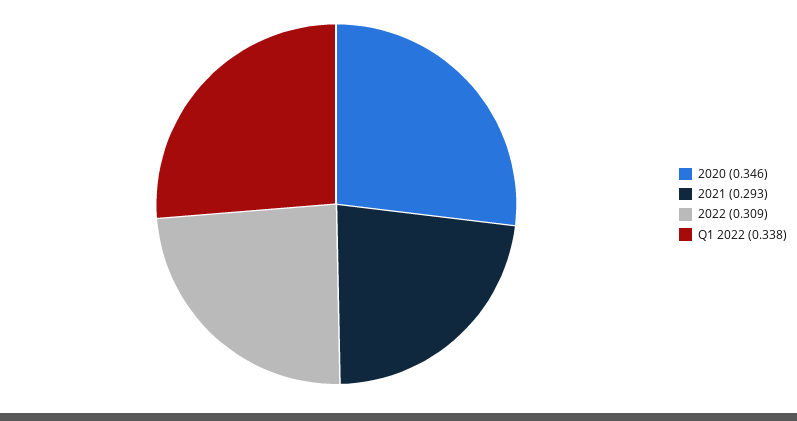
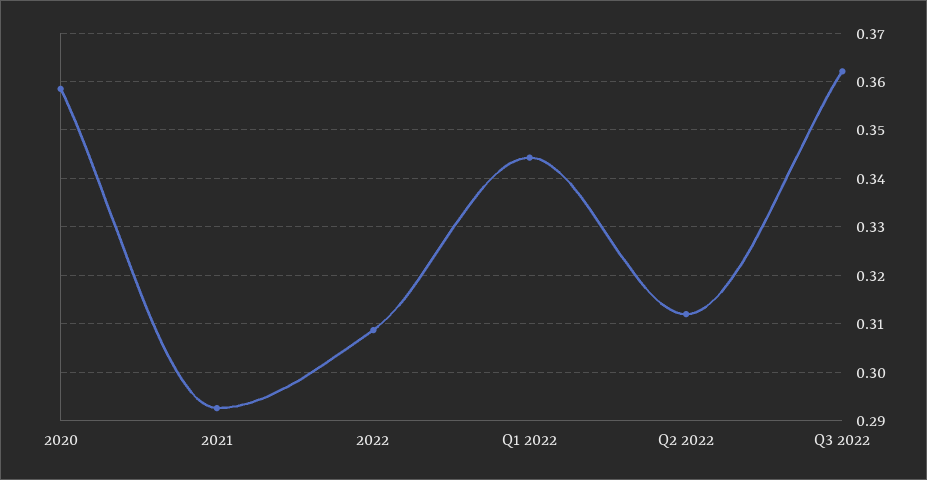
2020: 0.346 -> 0.358
Q1 2022: 0.338 -> 0.344
Q2 2022: none -> 0.312
Q3 2022: none -> 0.362

